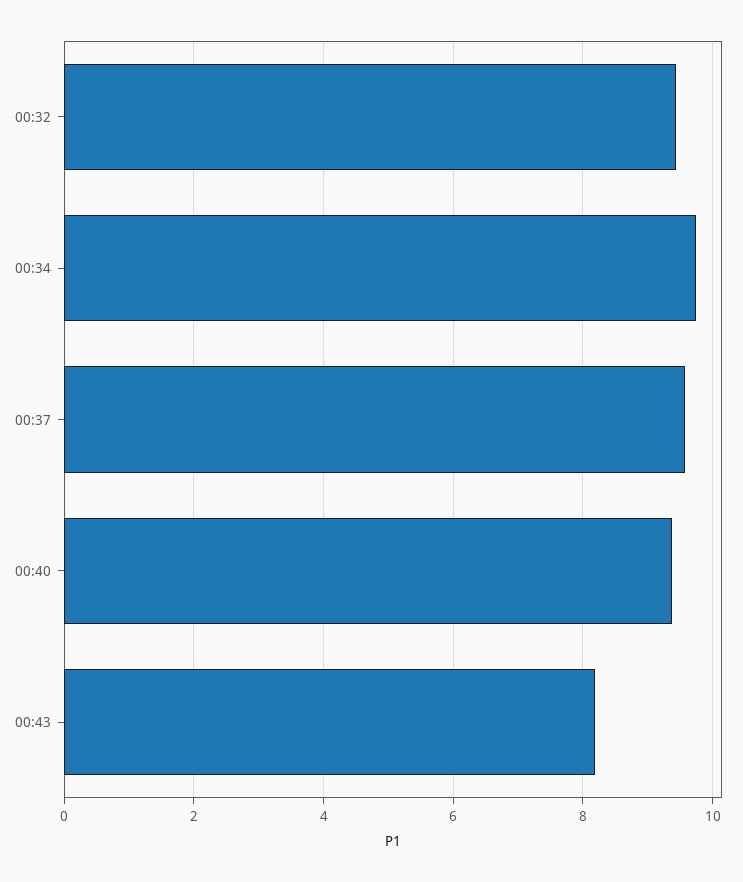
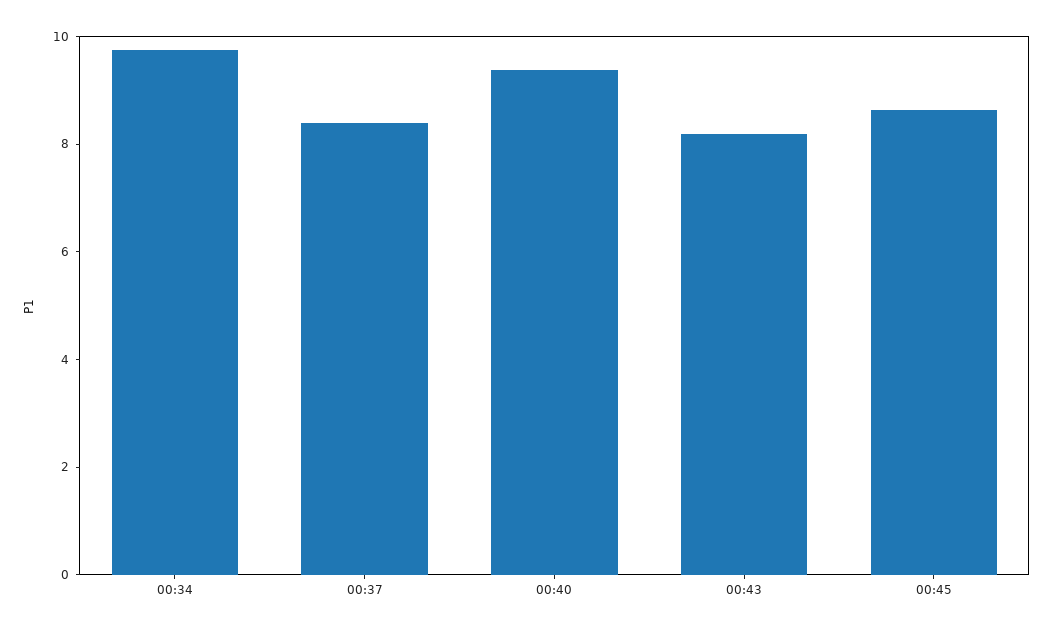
00:32: 9.4 -> none
00:37: 9.6 -> 8.5
00:45: none -> 8.5

